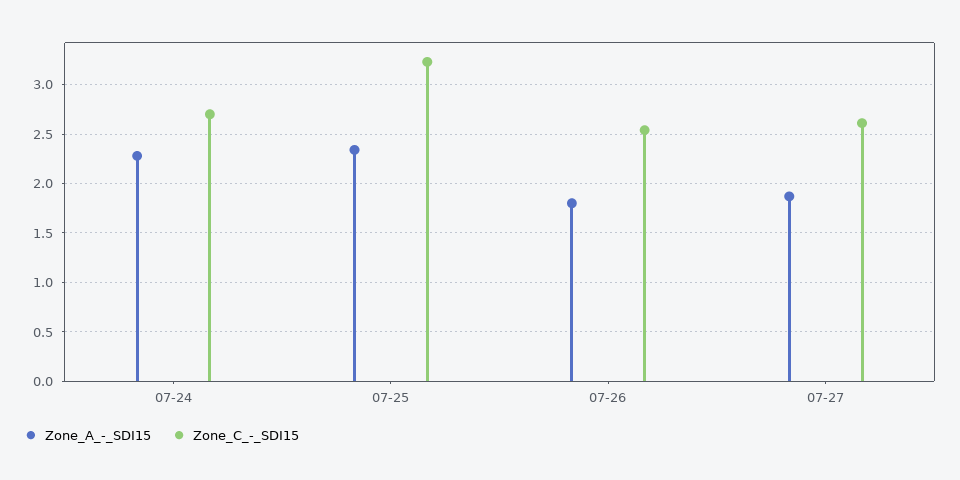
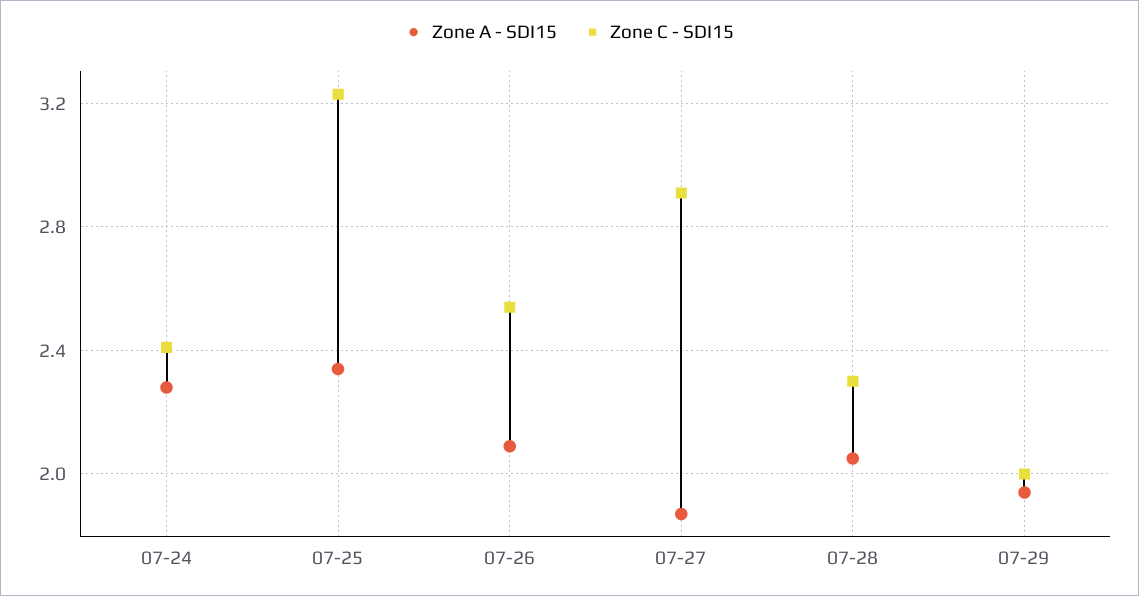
Zone_C_-_SDI15, 07-24: 2.7 -> 2.4
Zone_A_-_SDI15, 07-26: 1.8 -> 2.1
Zone_C_-_SDI15, 07-27: 2.6 -> 2.9
Zone_A_-_SDI15, 07-28: none -> 2.05
Zone_C_-_SDI15, 07-28: none -> 2.3
Zone_A_-_SDI15, 07-29: none -> 1.95
Zone_C_-_SDI15, 07-29: none -> 2

